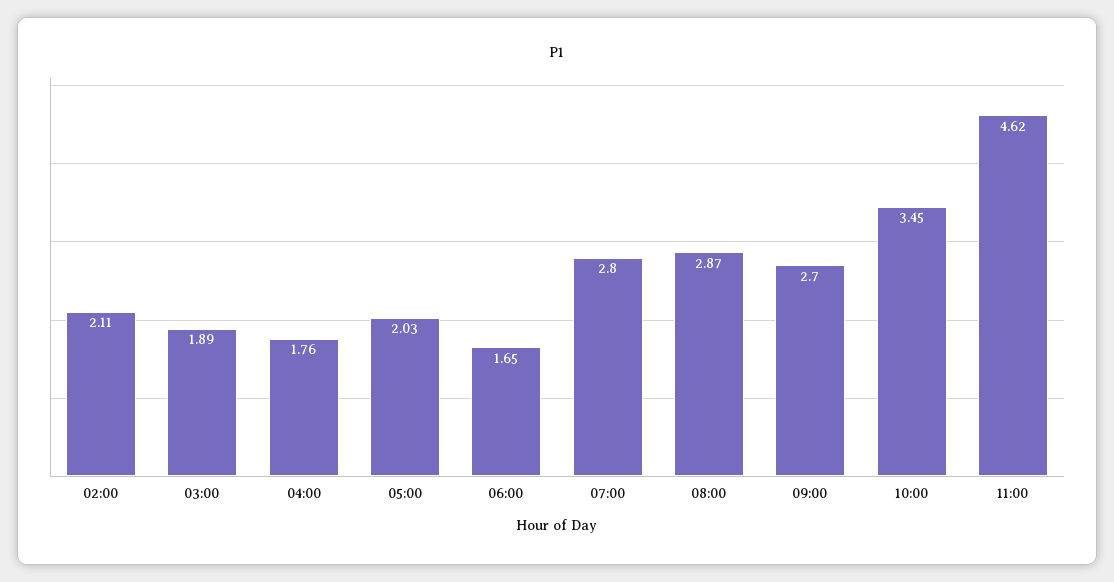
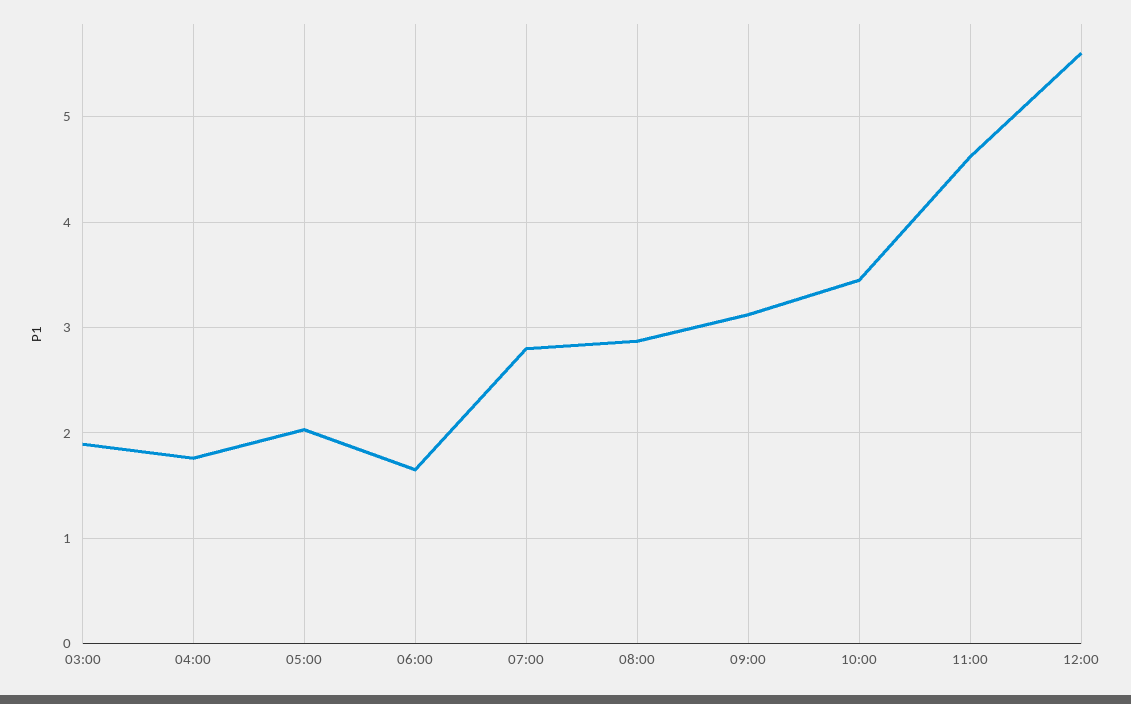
02:00: 2.11 -> none
09:00: 2.7 -> 3.1
12:00: none -> 5.6

